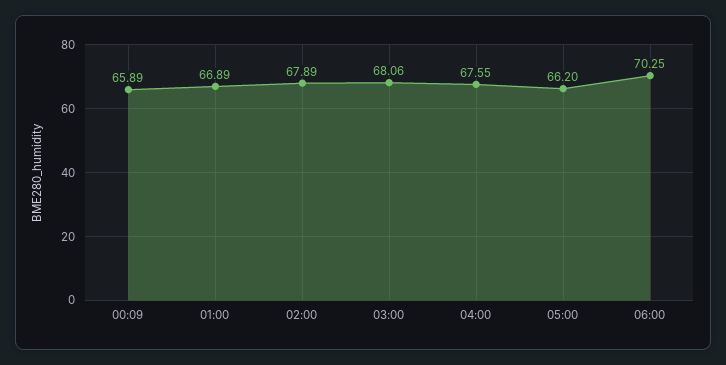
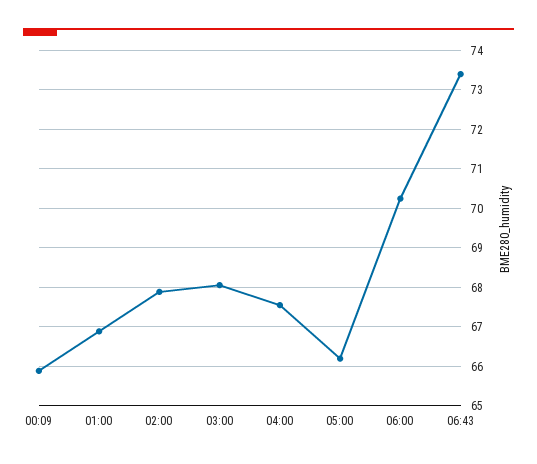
06:43: none -> 73.4

